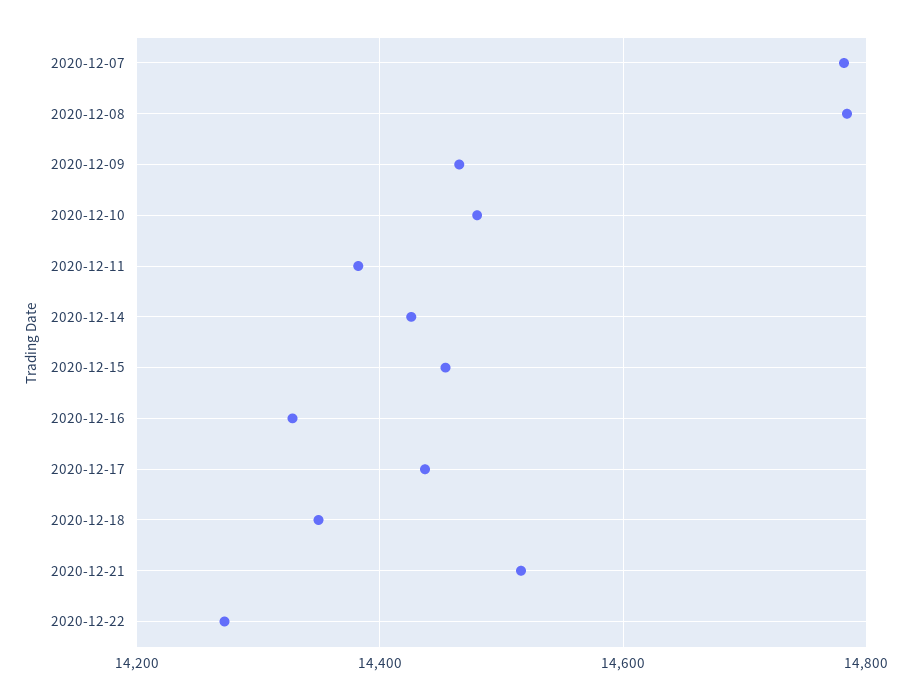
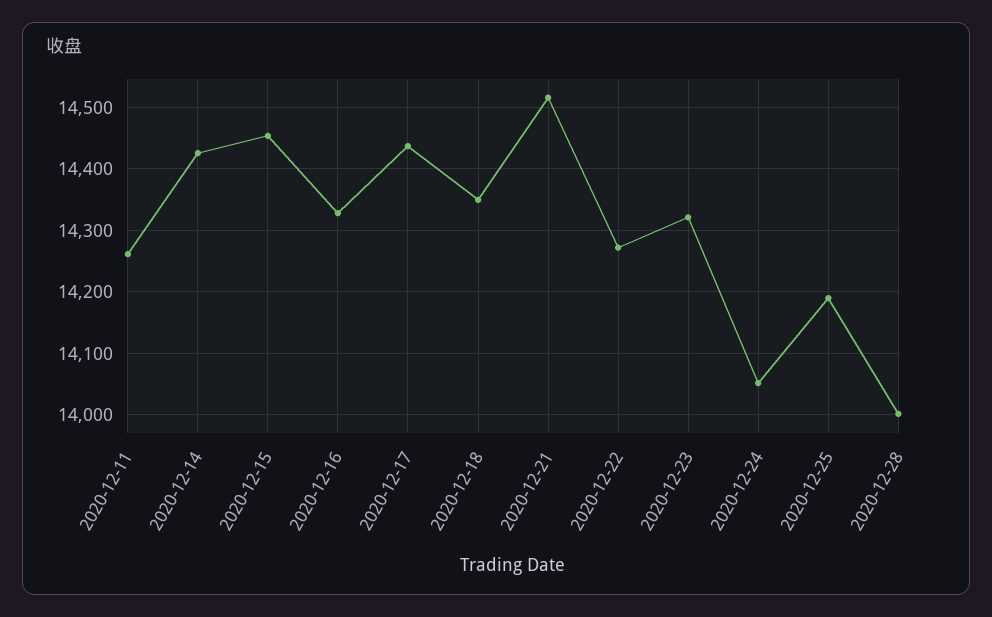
2020-12-07: 14780 -> none
2020-12-08: 14780 -> none
2020-12-09: 14460 -> none
2020-12-10: 14480 -> none
2020-12-11: 14380 -> 14260
2020-12-23: none -> 14320
2020-12-24: none -> 14050
2020-12-25: none -> 14190
2020-12-28: none -> 14000

